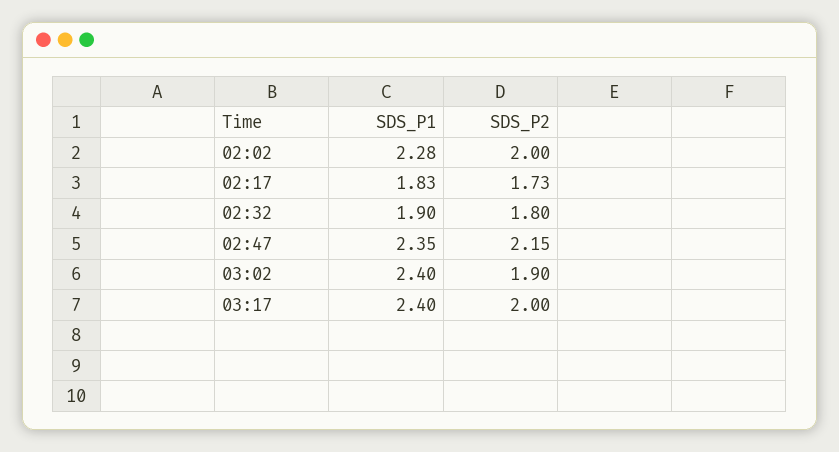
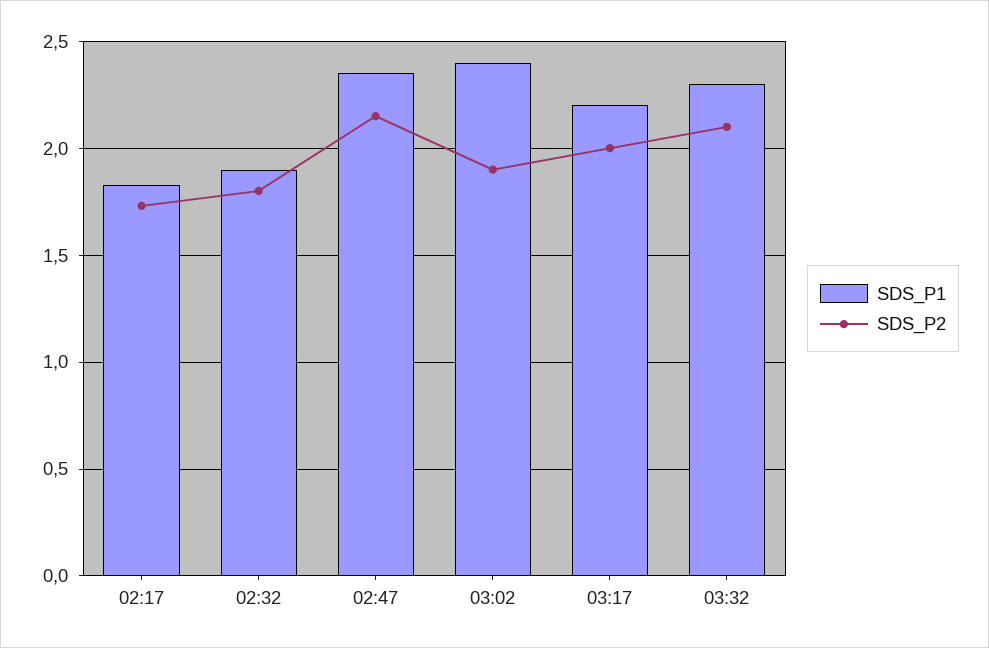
SDS_P1, 02:02: 2.28 -> none
SDS_P2, 02:02: 2 -> none
SDS_P1, 03:17: 2.4 -> 2.2
SDS_P1, 03:32: none -> 2.3
SDS_P2, 03:32: none -> 2.1

